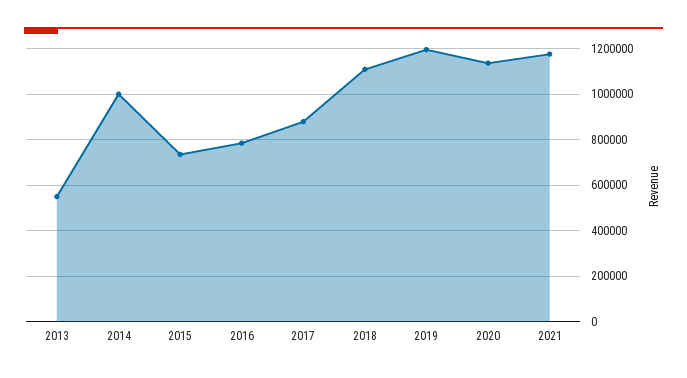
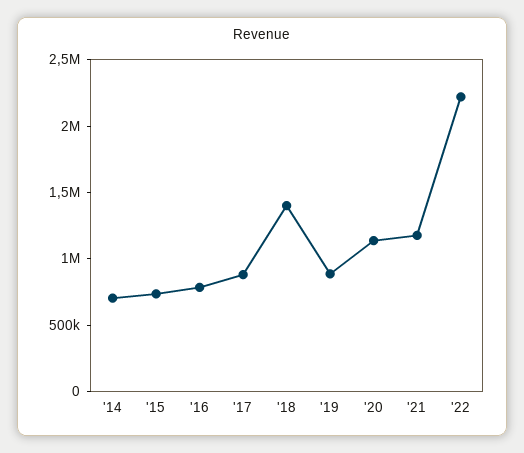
2013: 550000 -> none
2014: 1000000 -> 700000
2018: 1100000 -> 1400000
2019: 1200000 -> 900000
'22: none -> 2200000

